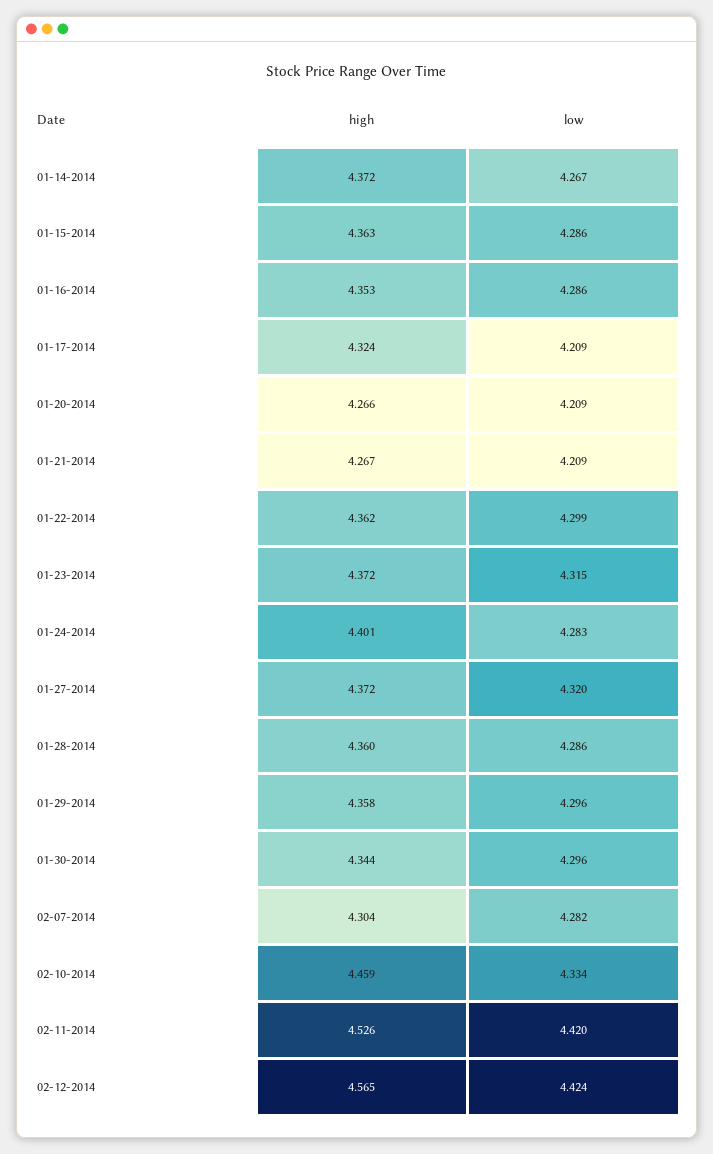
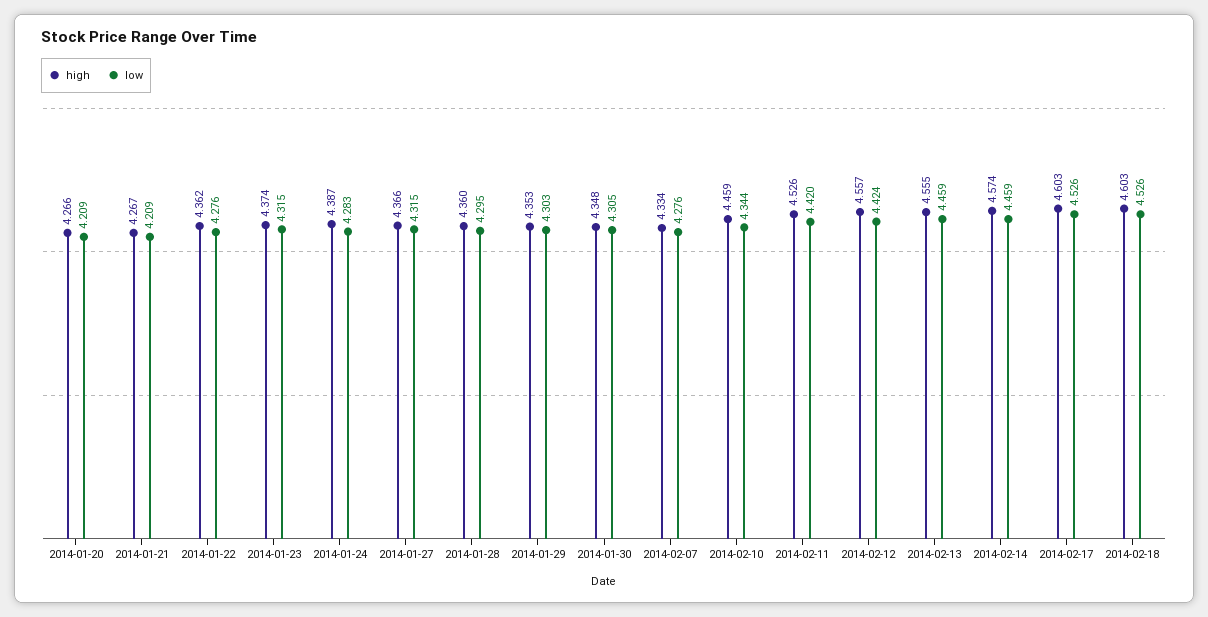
high, 01-14-2014: 4.372 -> none
low, 01-14-2014: 4.267 -> none
high, 01-15-2014: 4.363 -> none
low, 01-15-2014: 4.286 -> none
high, 01-16-2014: 4.353 -> none
low, 01-16-2014: 4.286 -> none
high, 01-17-2014: 4.324 -> none
low, 01-17-2014: 4.209 -> none
low, 01-22-2014: 4.299 -> 4.276
high, 01-23-2014: 4.372 -> 4.374
high, 01-24-2014: 4.401 -> 4.387
high, 01-27-2014: 4.372 -> 4.366
low, 01-27-2014: 4.32 -> 4.315
low, 01-28-2014: 4.286 -> 4.295
high, 01-29-2014: 4.358 -> 4.353
low, 01-29-2014: 4.296 -> 4.303
high, 01-30-2014: 4.344 -> 4.348
low, 01-30-2014: 4.296 -> 4.305
high, 02-07-2014: 4.304 -> 4.334
low, 02-07-2014: 4.282 -> 4.276
low, 02-10-2014: 4.334 -> 4.344
high, 02-12-2014: 4.565 -> 4.557
high, 2014-02-13: none -> 4.555
low, 2014-02-13: none -> 4.459
high, 2014-02-14: none -> 4.574
low, 2014-02-14: none -> 4.459
high, 2014-02-17: none -> 4.603
low, 2014-02-17: none -> 4.526
high, 2014-02-18: none -> 4.603
low, 2014-02-18: none -> 4.526

